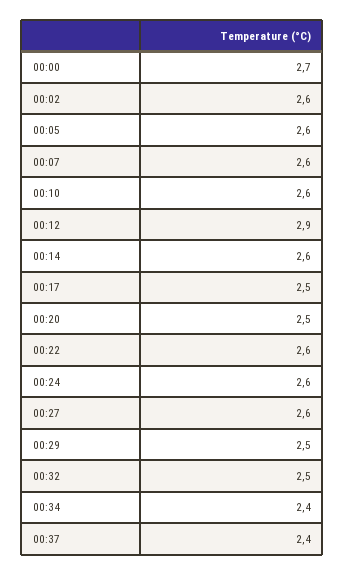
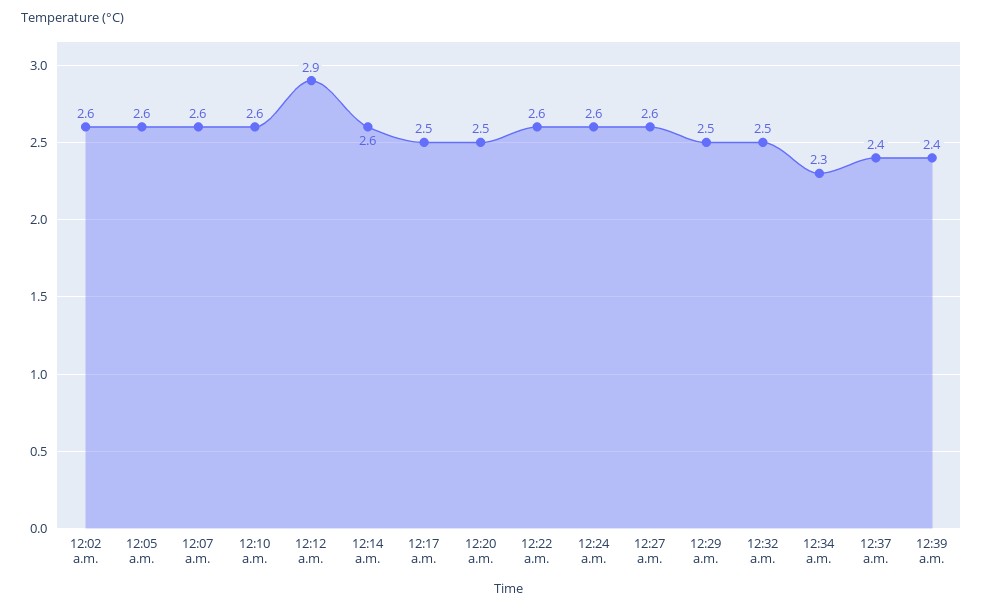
00:00: 2.7 -> none
00:34: 2.4 -> 2.3
12:39 a.m.: none -> 2.4

